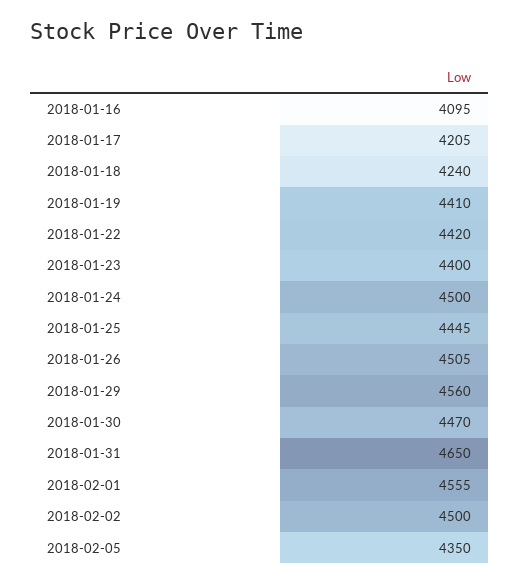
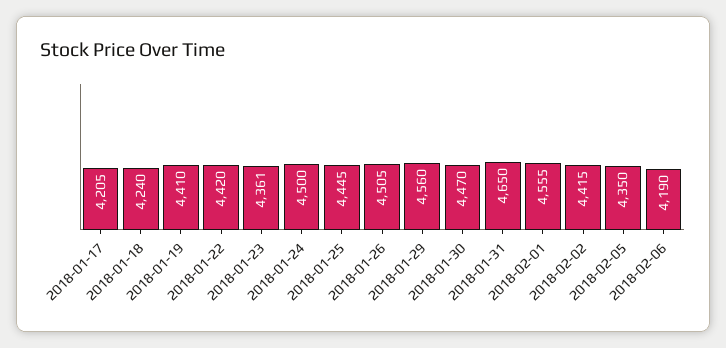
2018-01-16: 4095 -> none
2018-01-23: 4400 -> 4361
2018-02-02: 4500 -> 4415
2018-02-06: none -> 4190

